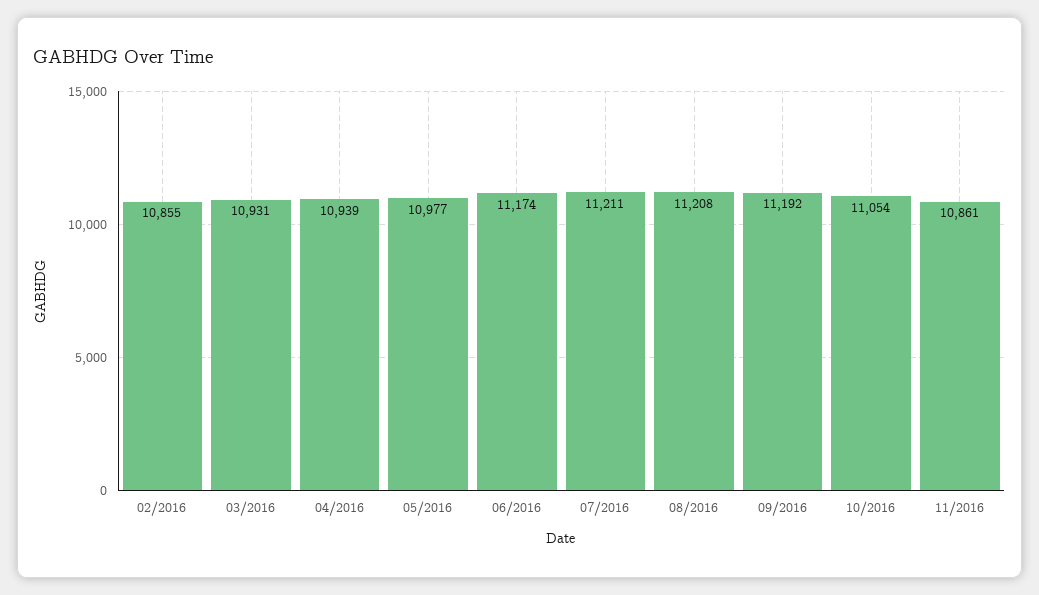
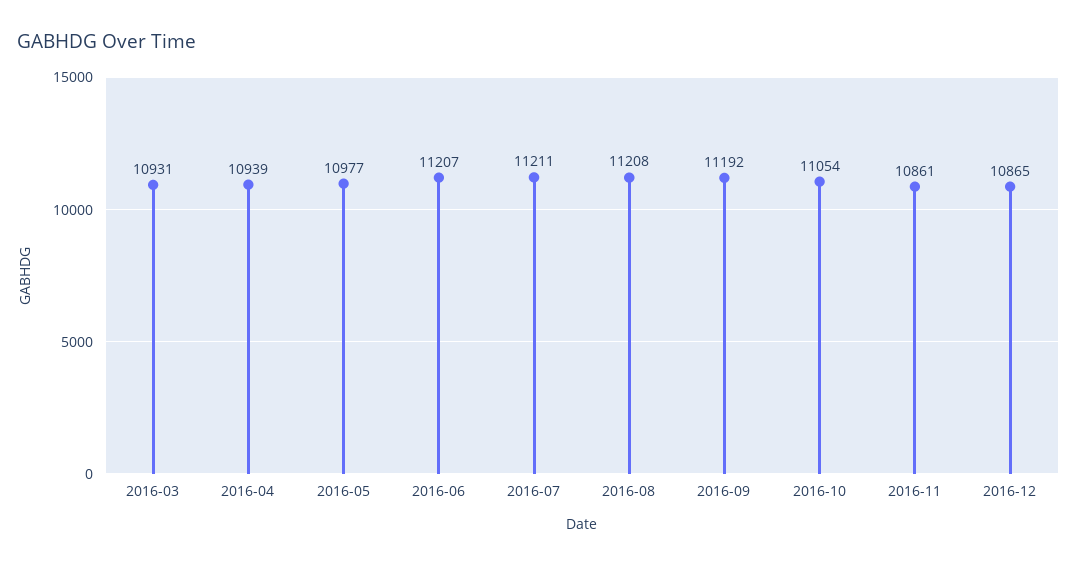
02/2016: 10855 -> none
06/2016: 11174 -> 11207
2016-12: none -> 10865

